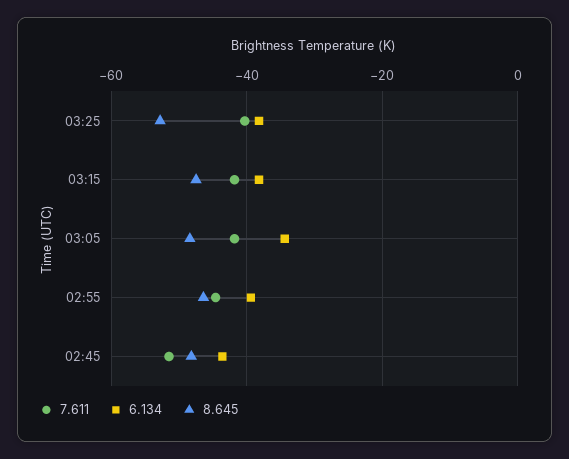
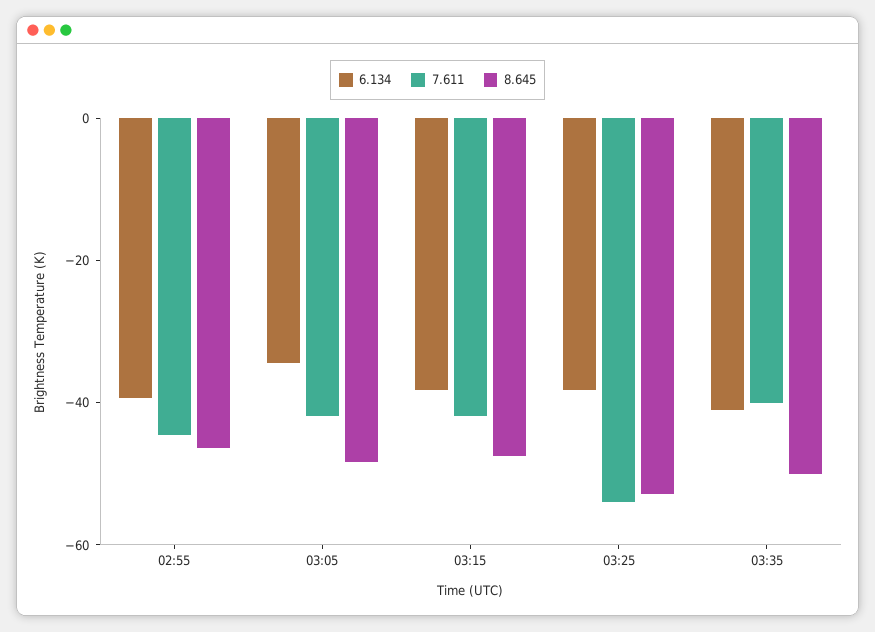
7.611, 03:25: -40 -> -55
7.611, 02:45: -52 -> none
6.134, 02:45: -44 -> none
8.645, 02:45: -48 -> none
6.134, 03:35: none -> -40
7.611, 03:35: none -> -40
8.645, 03:35: none -> -50

